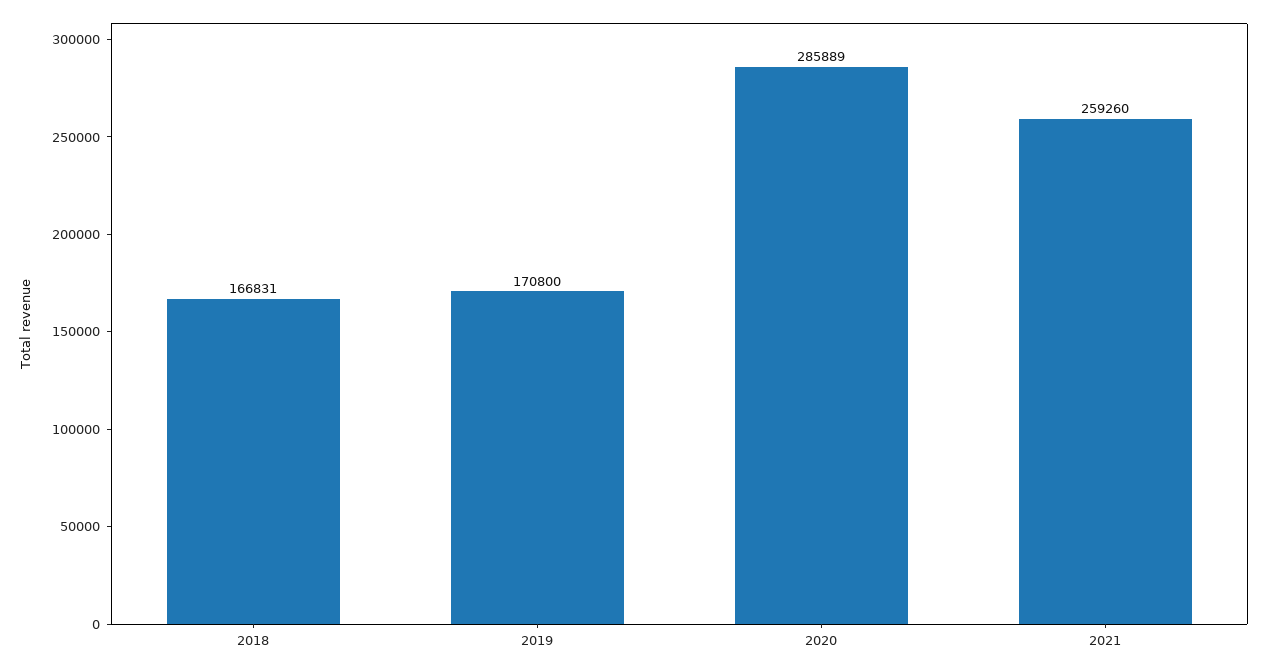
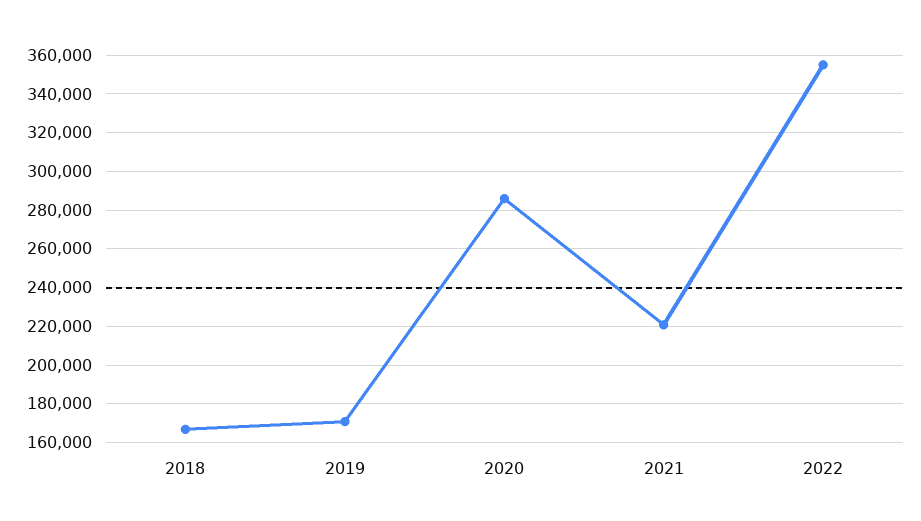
2021: 259260 -> 220000
2022: none -> 355000

